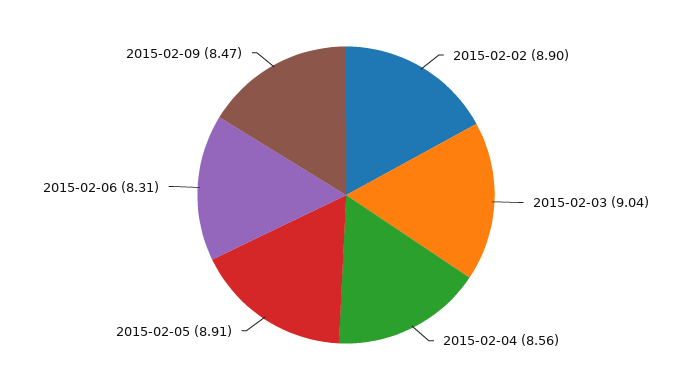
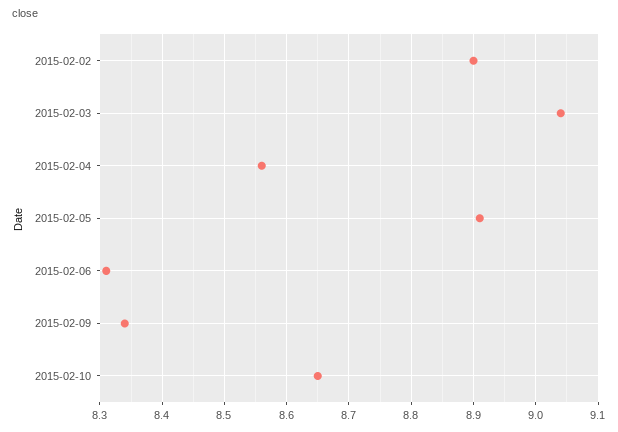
2015-02-09: 8.47 -> 8.34
2015-02-10: none -> 8.65

